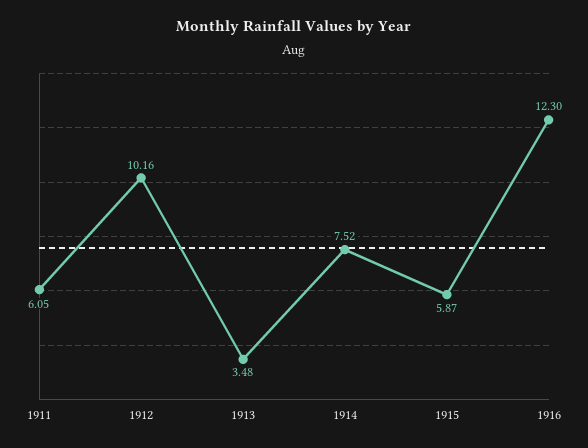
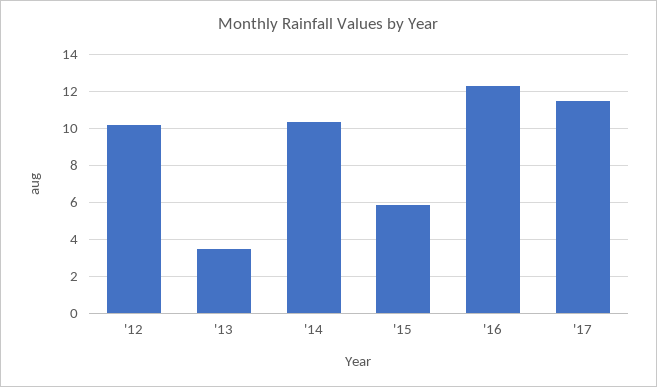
1911: 6.05 -> none
1914: 7.52 -> 10.5
'17: none -> 11.5

